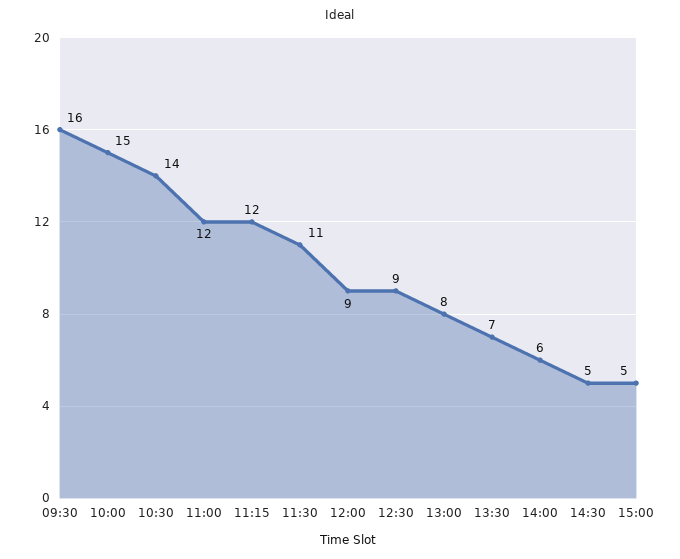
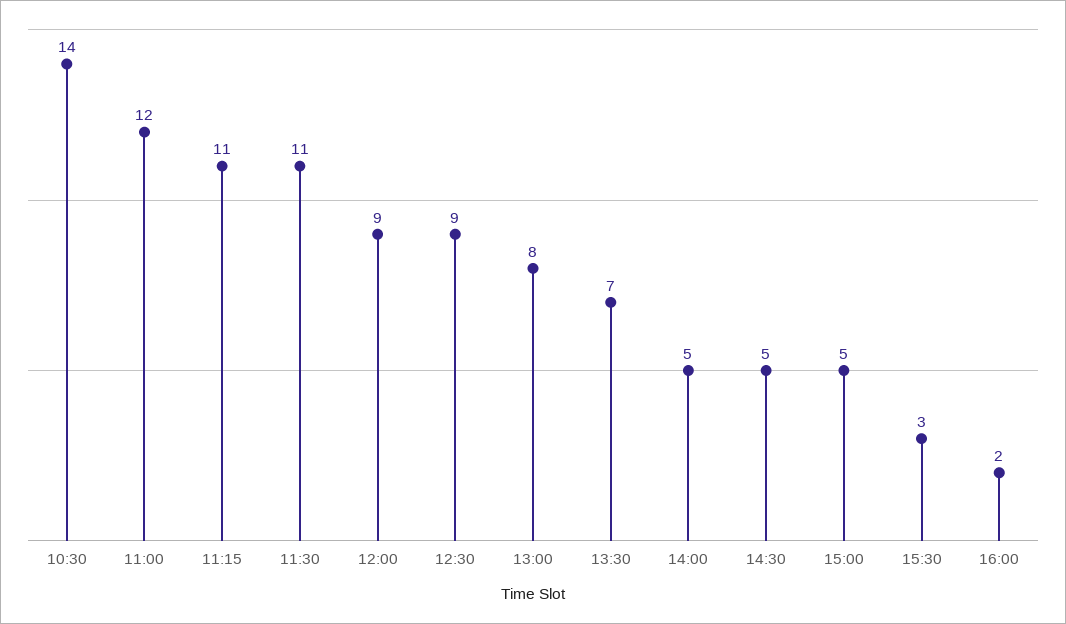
09:30: 16 -> none
10:00: 15 -> none
11:15: 12 -> 11
14:00: 6 -> 5
15:30: none -> 3
16:00: none -> 2

